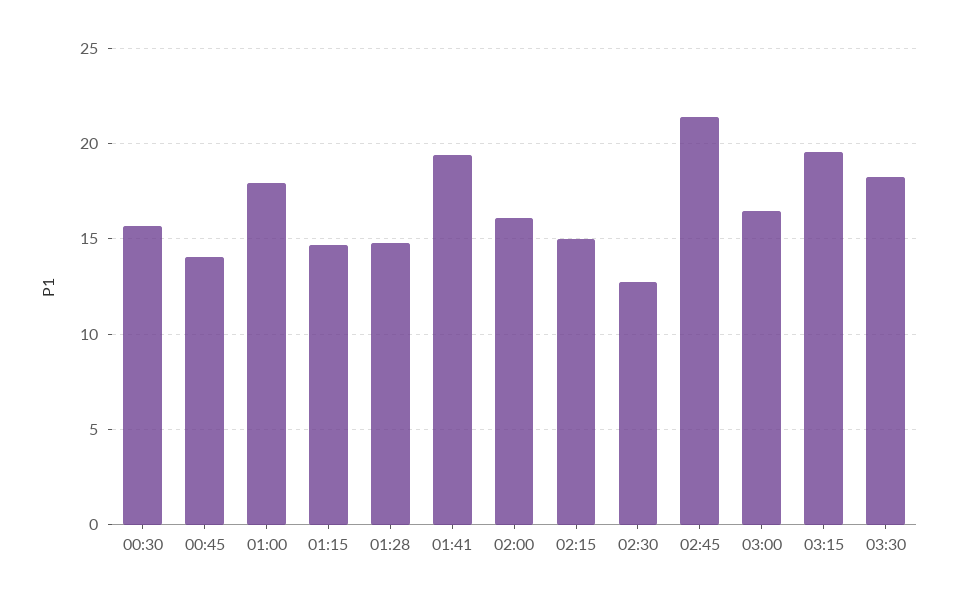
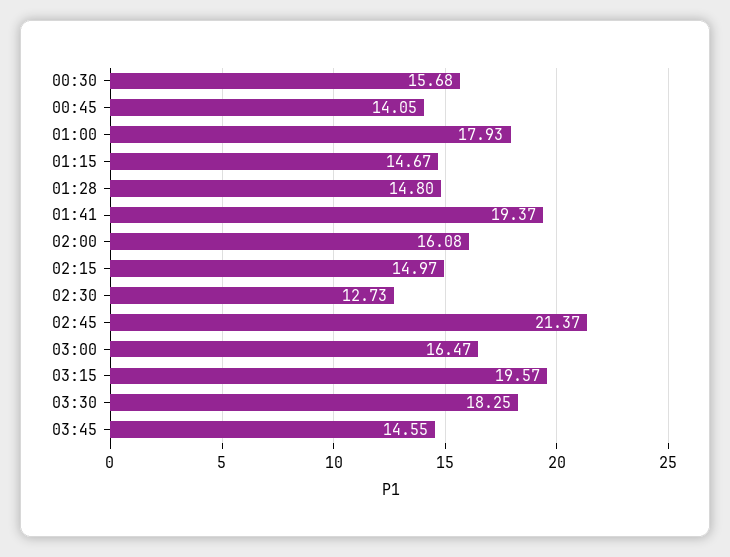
03:45: none -> 14.55

